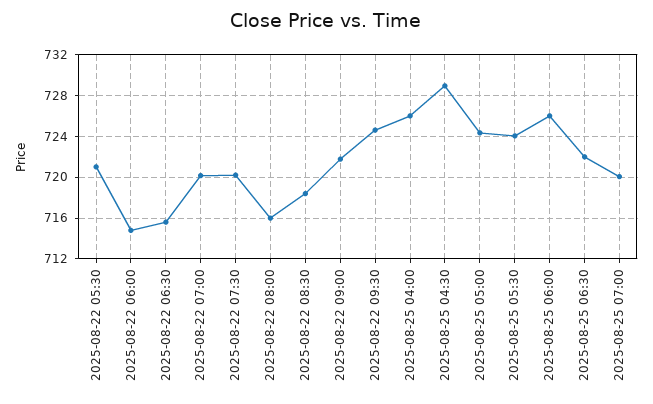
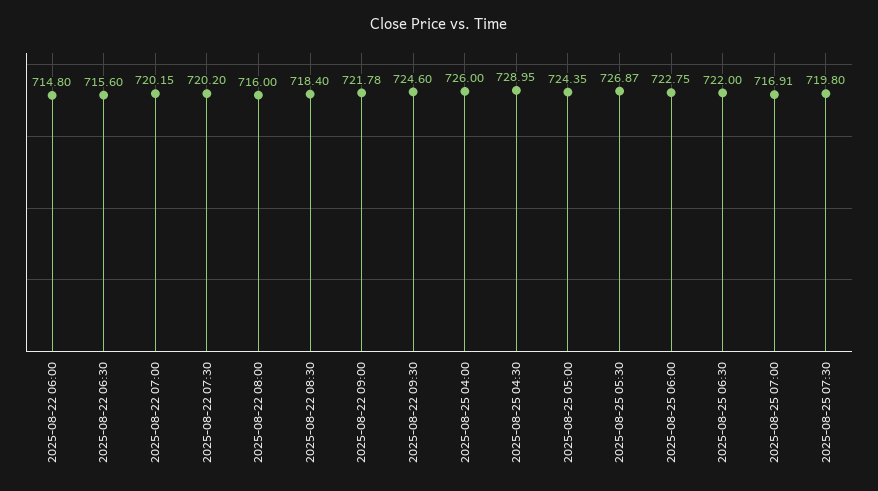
2025-08-22 05:30: 721 -> none
2025-08-25 05:30: 724 -> 726.87
2025-08-25 06:00: 726 -> 722.75
2025-08-25 07:00: 720 -> 716.91
2025-08-25 07:30: none -> 719.8

